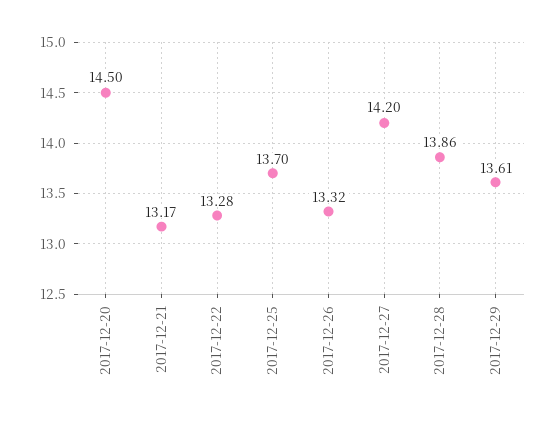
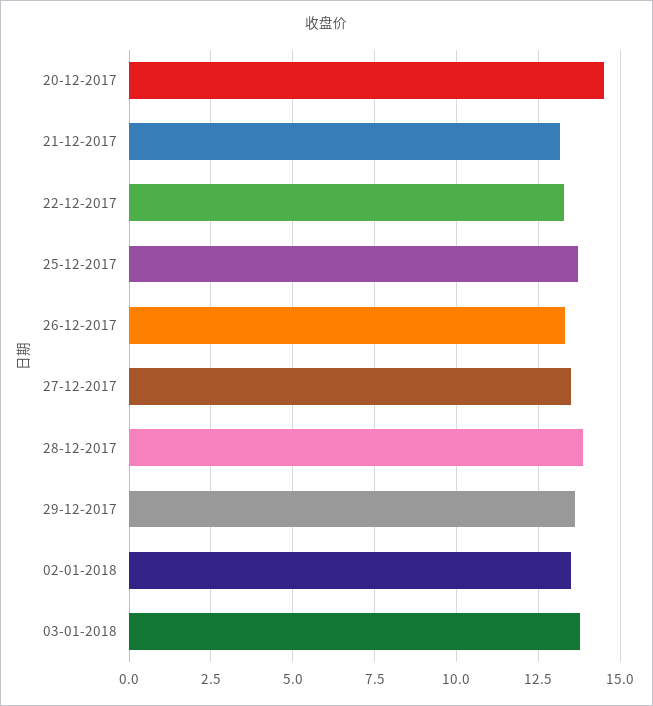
2017-12-27: 14.2 -> 13.5
02-01-2018: none -> 13.5
03-01-2018: none -> 13.75

